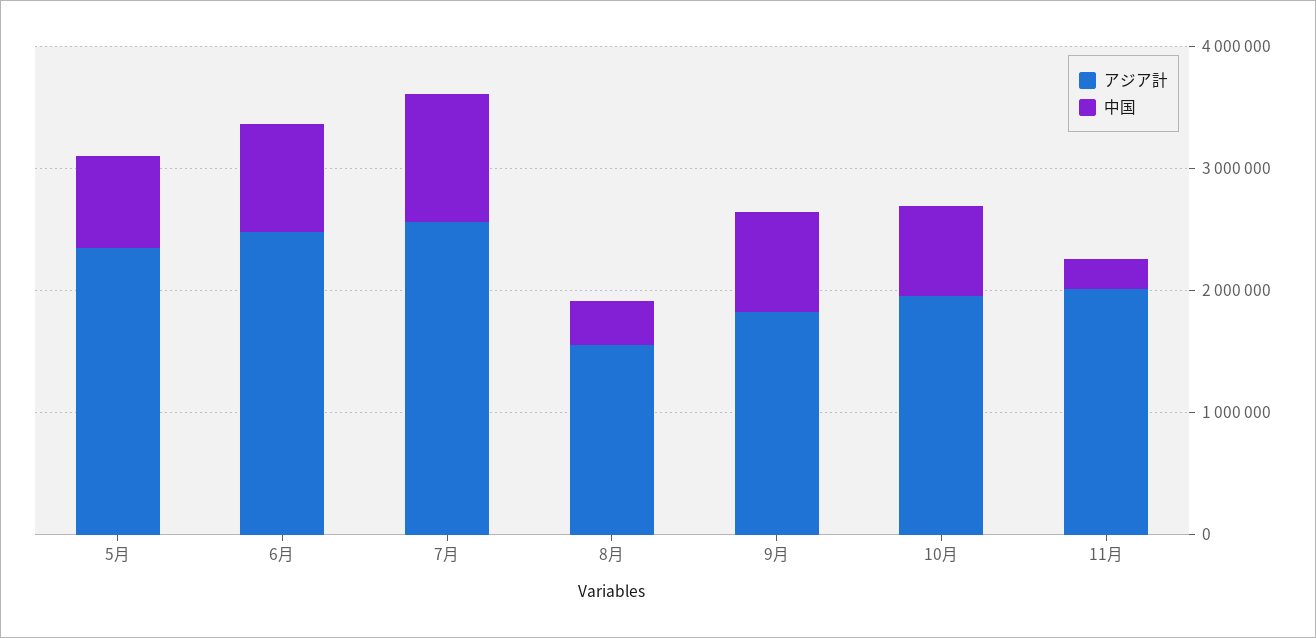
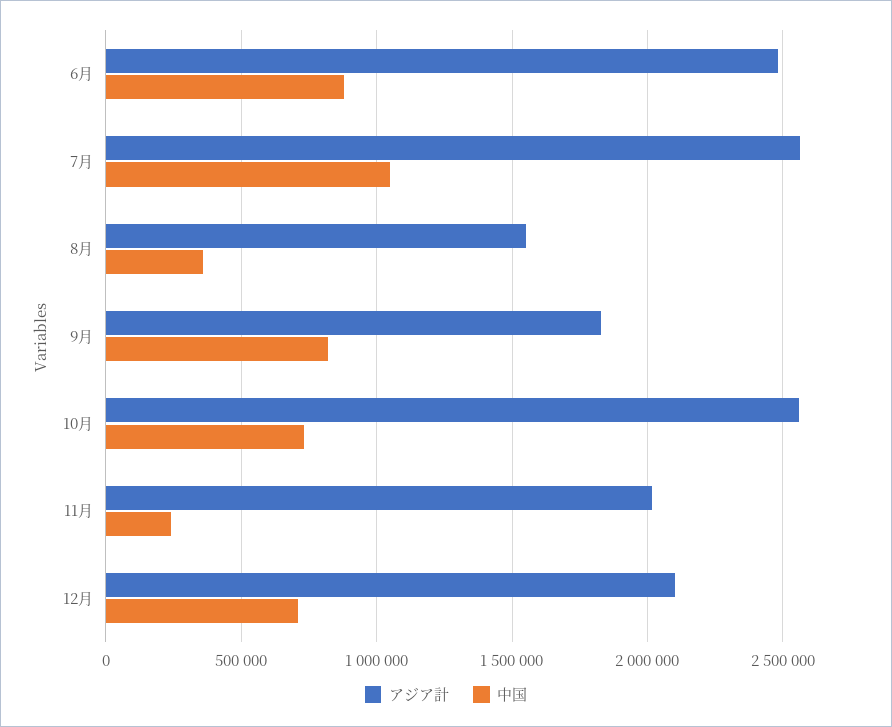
アジア計, 5月: 2400000 -> none
中国, 5月: 800000 -> none
アジア計, 10月: 2000000 -> 2550000
アジア計, 12月: none -> 2100000
中国, 12月: none -> 700000

